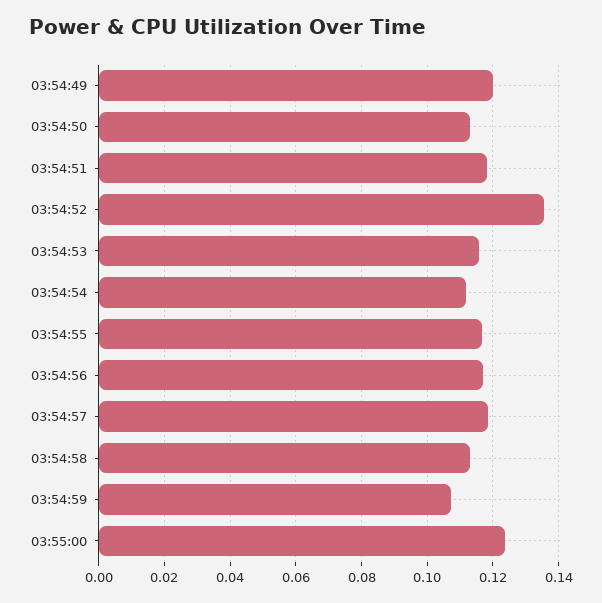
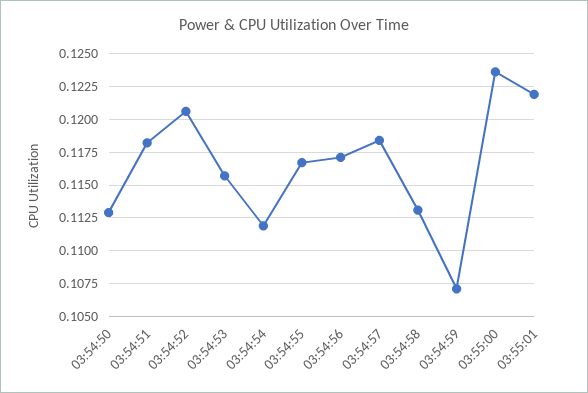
03:54:49: 0.12 -> none
03:54:52: 0.136 -> 0.1205
03:55:01: none -> 0.122

